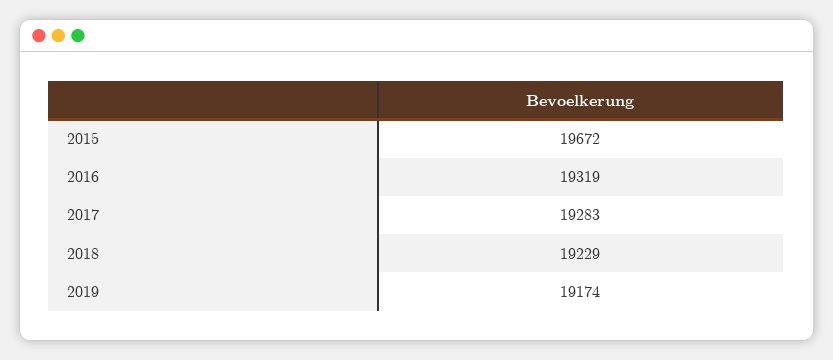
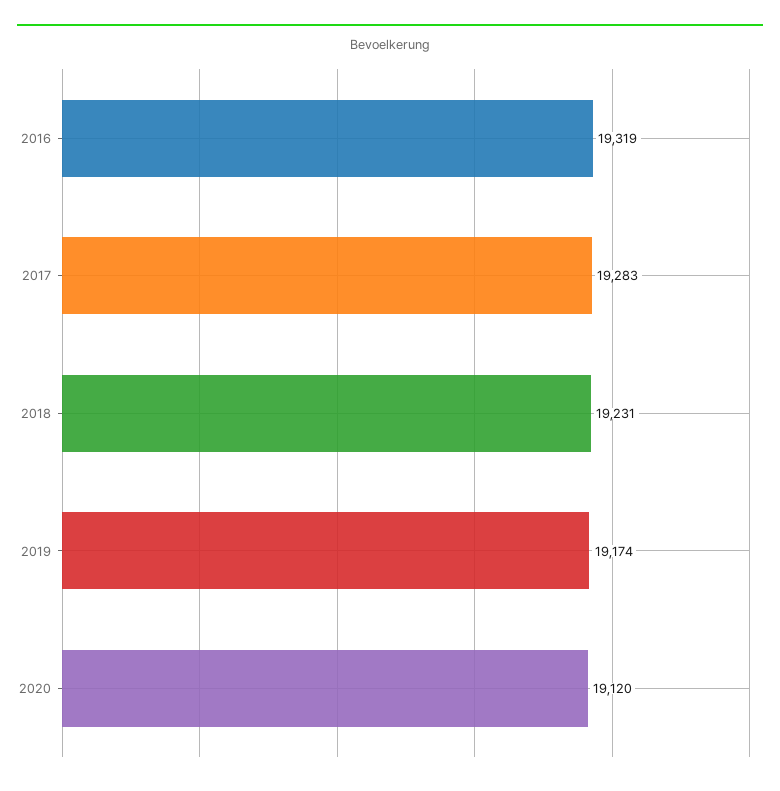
2015: 19672 -> none
2018: 19229 -> 19231
2020: none -> 19120

